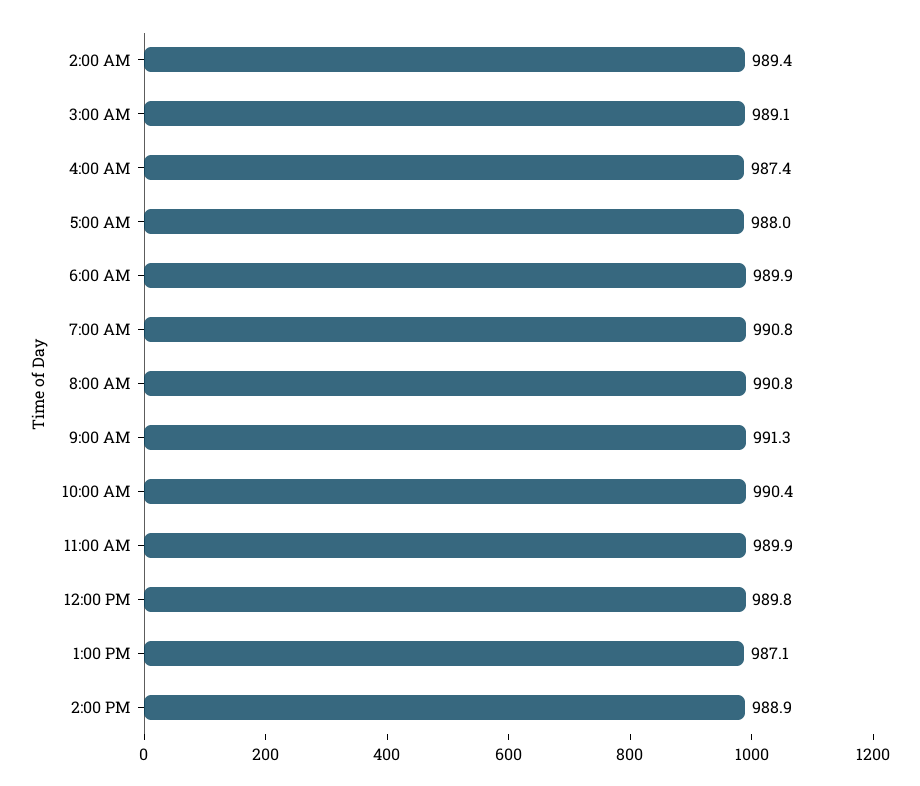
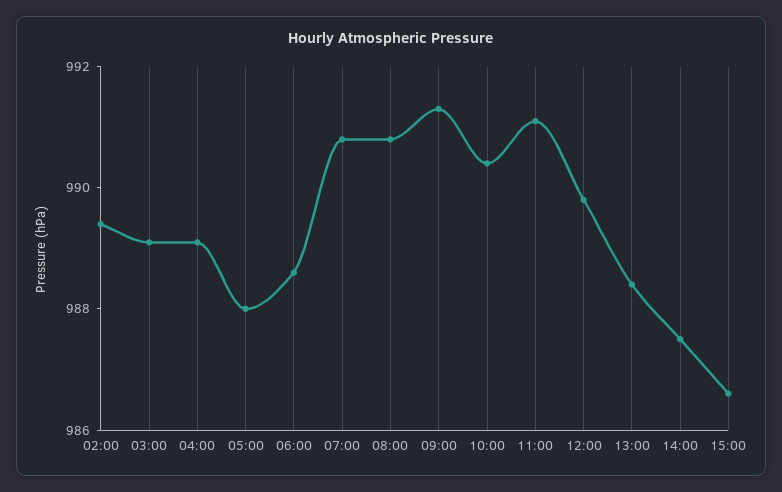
4:00 AM: 987.4 -> 989
6:00 AM: 989.9 -> 988.5
11:00 AM: 989.9 -> 991
1:00 PM: 987.1 -> 988.5
2:00 PM: 988.9 -> 987.5
15:00: none -> 986.5

